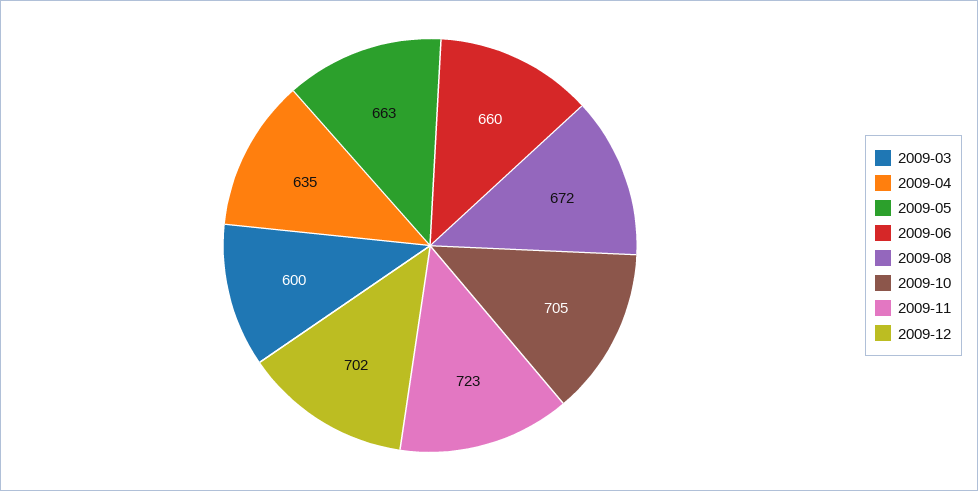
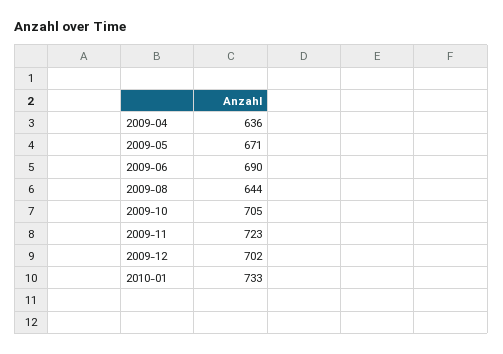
2009-03: 600 -> none
2009-04: 635 -> 636
2009-05: 663 -> 671
2009-06: 660 -> 690
2009-08: 672 -> 644
2010-01: none -> 733

